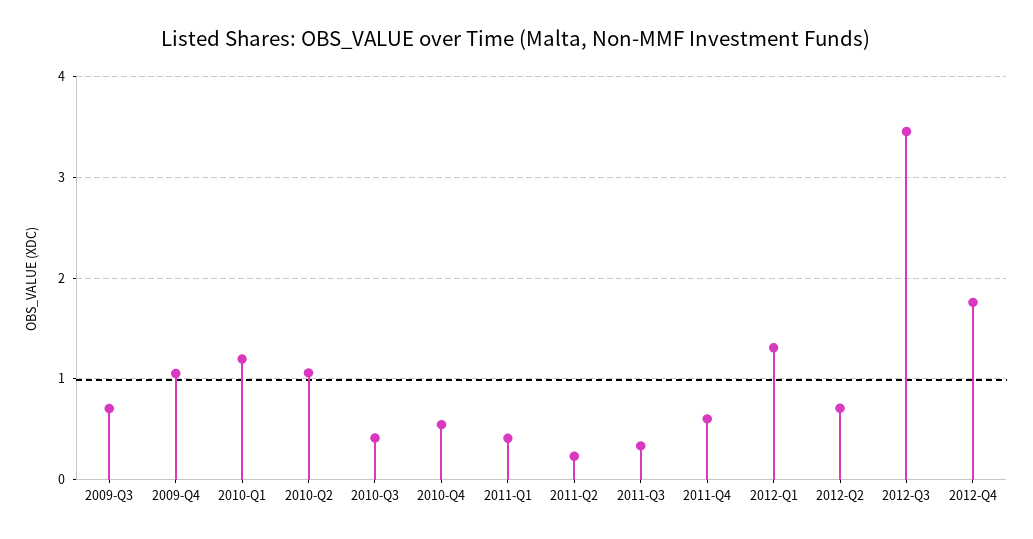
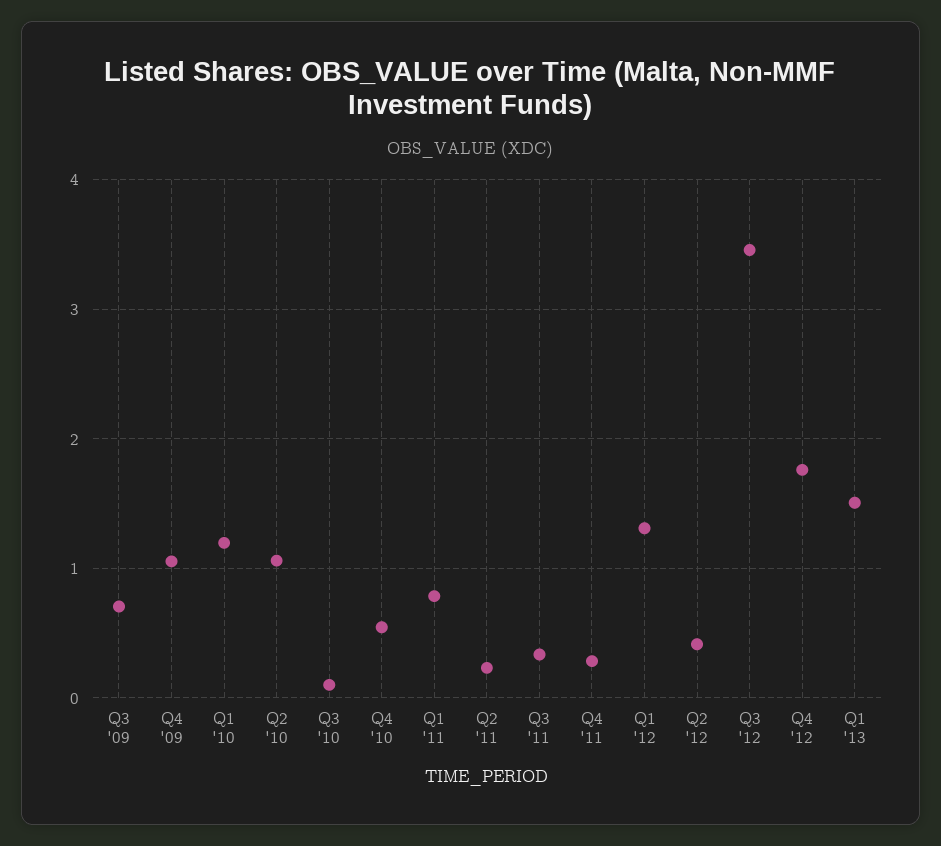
2010-Q3: 0.4 -> 0.1
2011-Q1: 0.4 -> 0.8
2011-Q4: 0.6 -> 0.3
2012-Q2: 0.7 -> 0.4
Q1 '13: none -> 1.5

